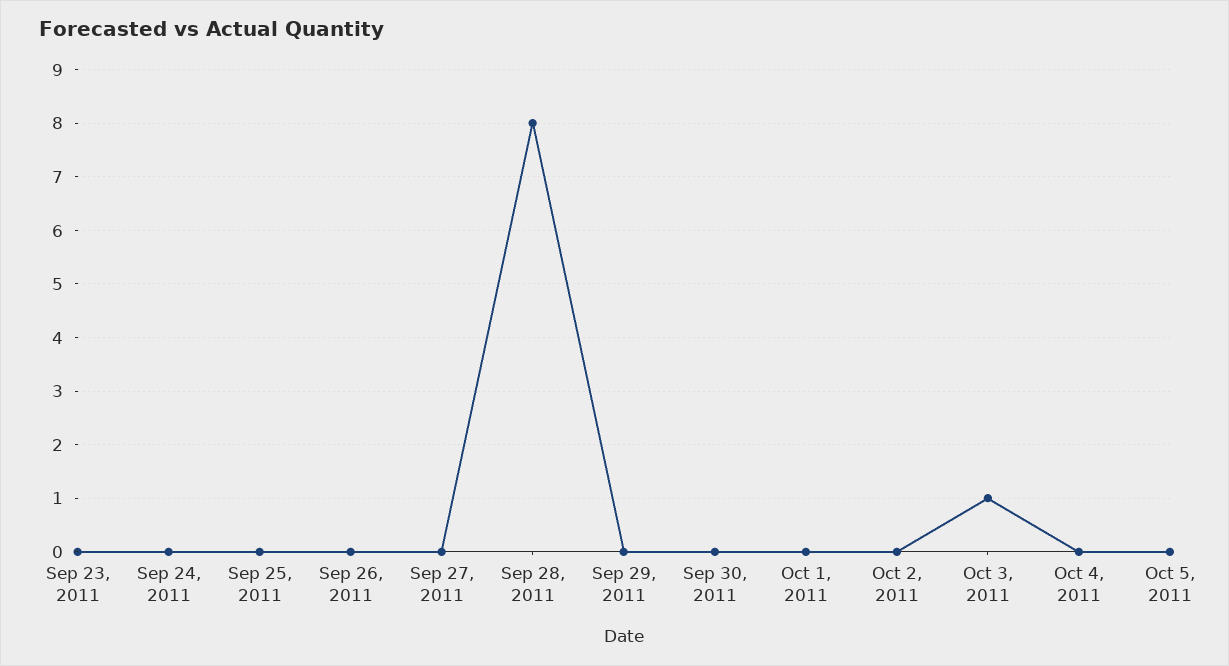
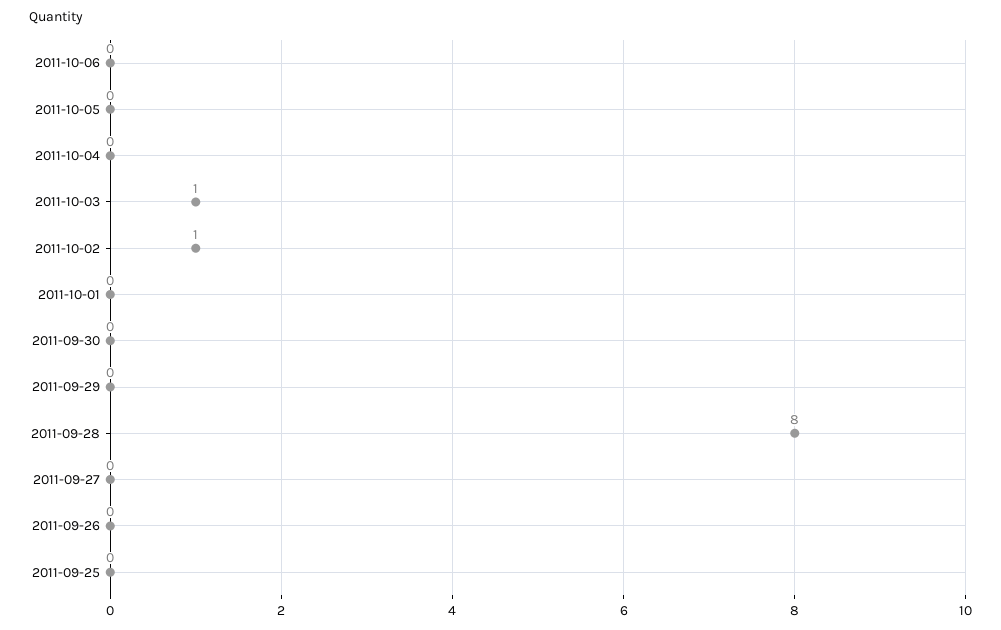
Sep 23, 2011: 0 -> none
Sep 24, 2011: 0 -> none
Oct 2, 2011: 0 -> 1
2011-10-06: none -> 0

